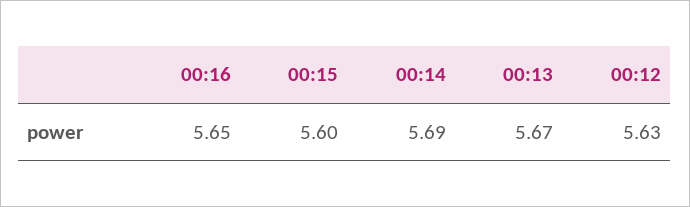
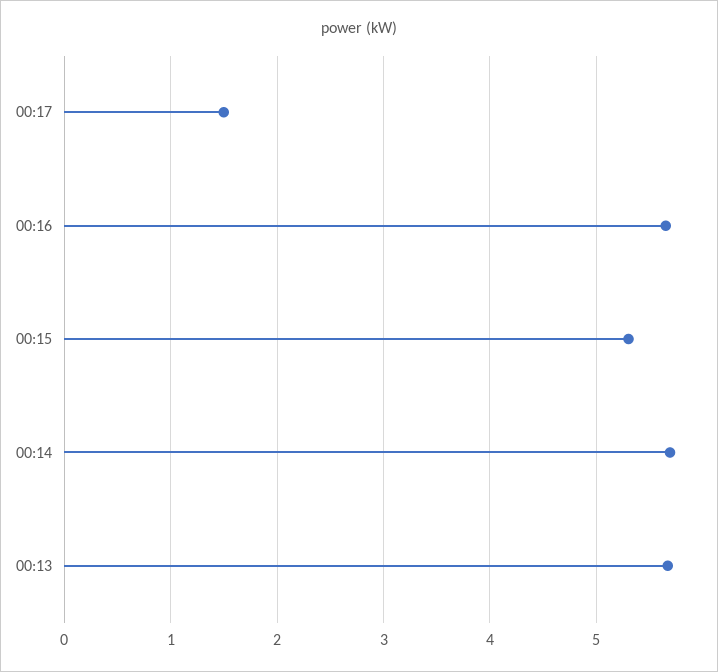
00:15: 5.6 -> 5.3
00:12: 5.63 -> none
00:17: none -> 1.5

